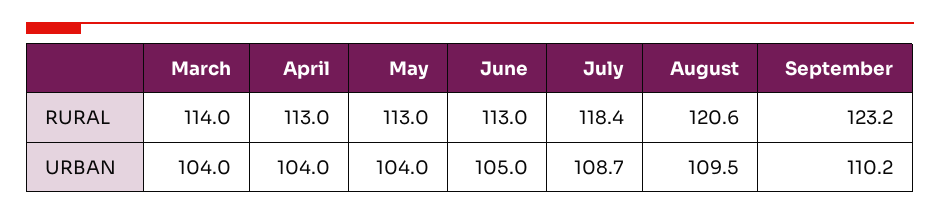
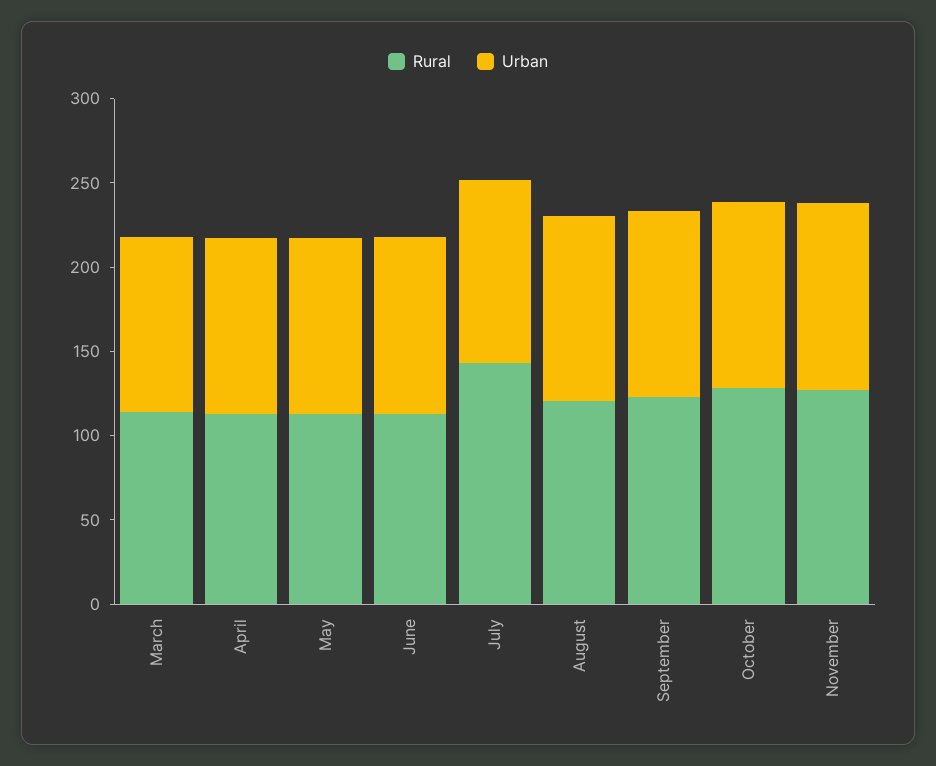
RURAL, July: 118.4 -> 140
RURAL, October: none -> 130
URBAN, October: none -> 110
RURAL, November: none -> 130
URBAN, November: none -> 110

